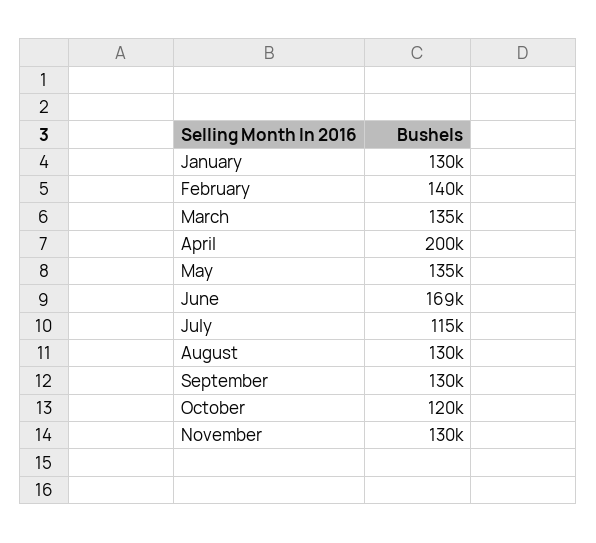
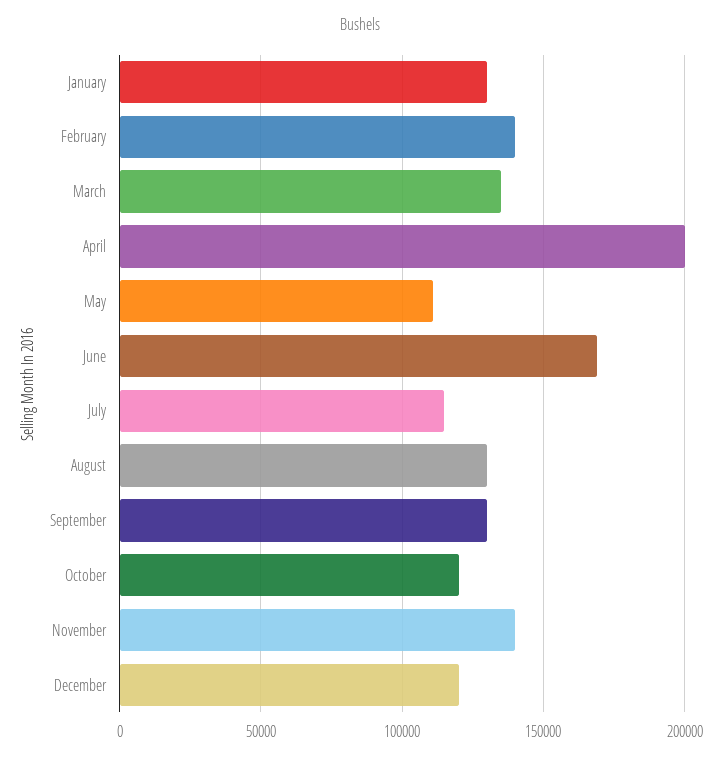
May: 135000 -> 110000
November: 130000 -> 140000
December: none -> 120000

